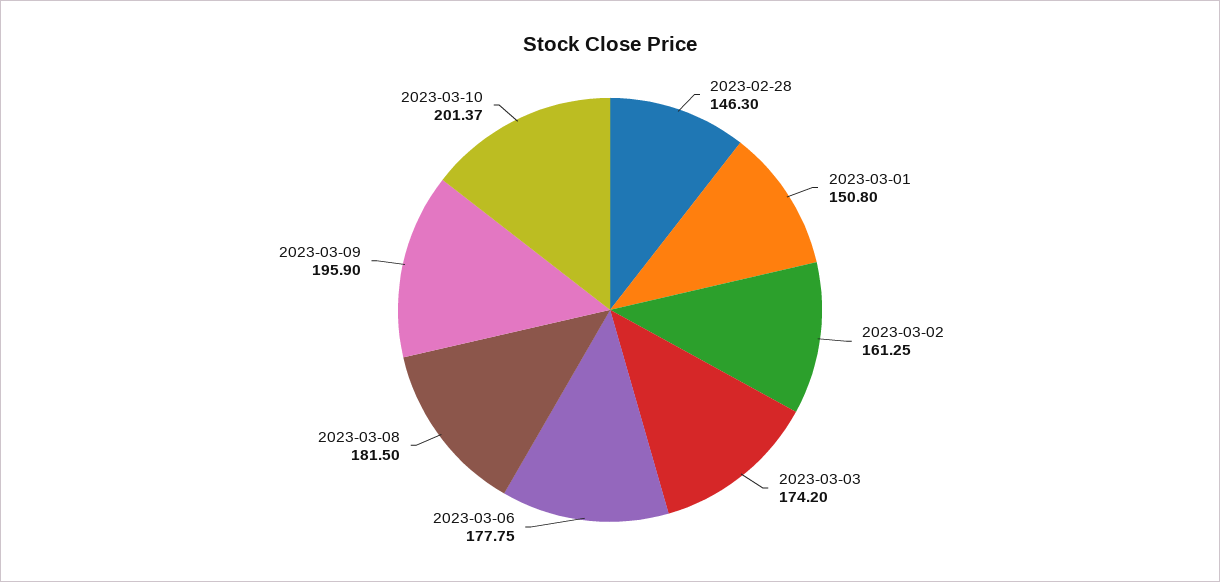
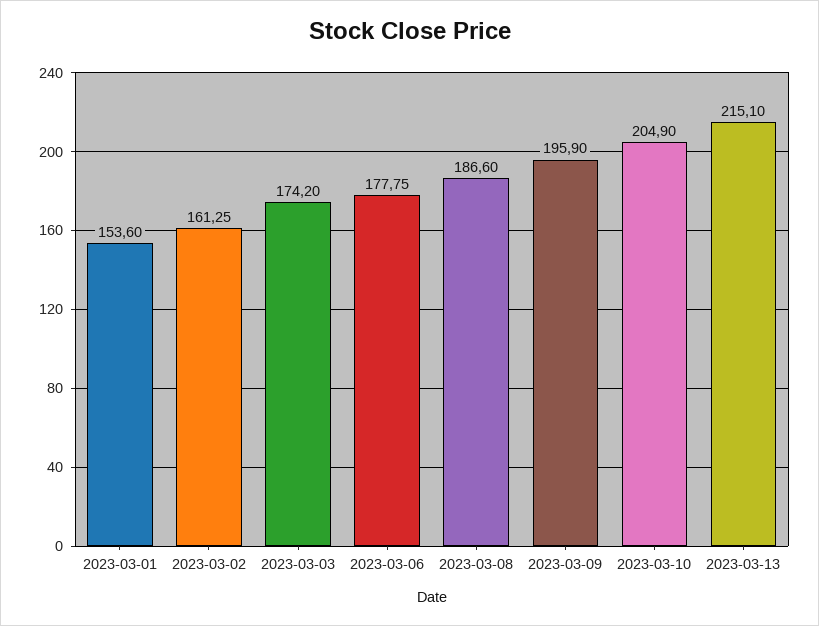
2023-02-28: 146.3 -> none
2023-03-01: 150.8 -> 153.6
2023-03-08: 181.5 -> 186.6
2023-03-10: 201.37 -> 204.9
2023-03-13: none -> 215.1

